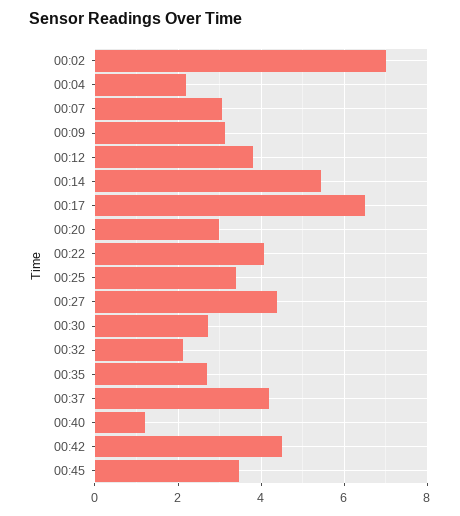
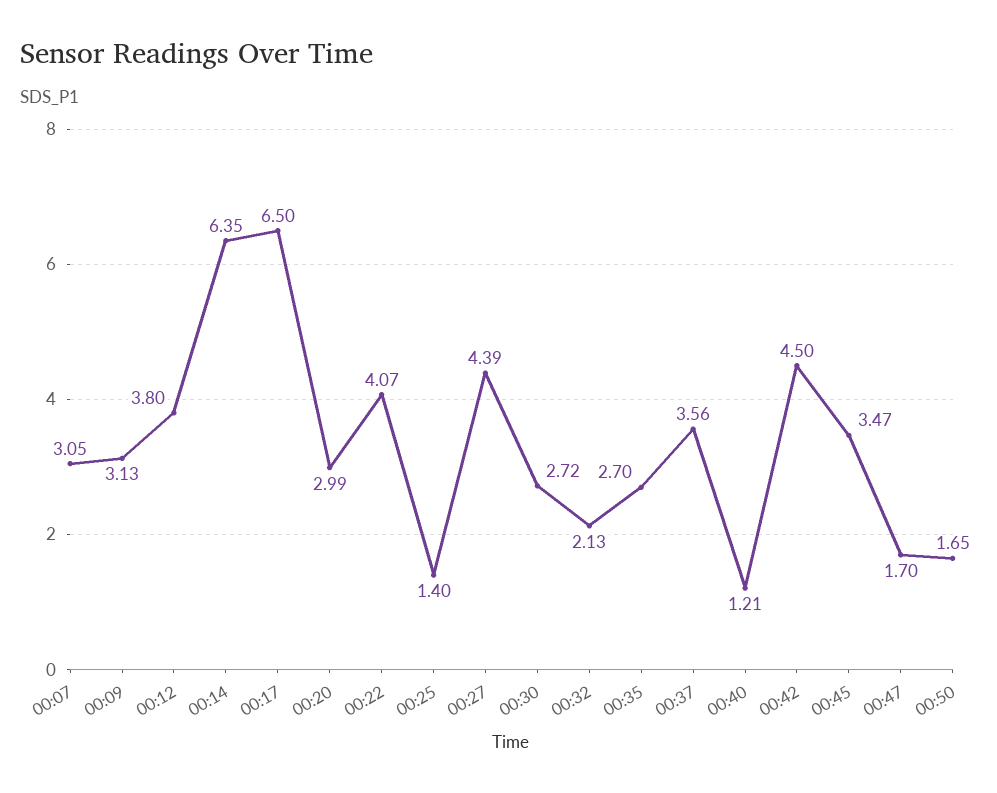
00:02: 7 -> none
00:04: 2.2 -> none
00:14: 5.4 -> 6.35
00:25: 3.4 -> 1.4
00:37: 4.2 -> 3.56
00:47: none -> 1.7
00:50: none -> 1.65

